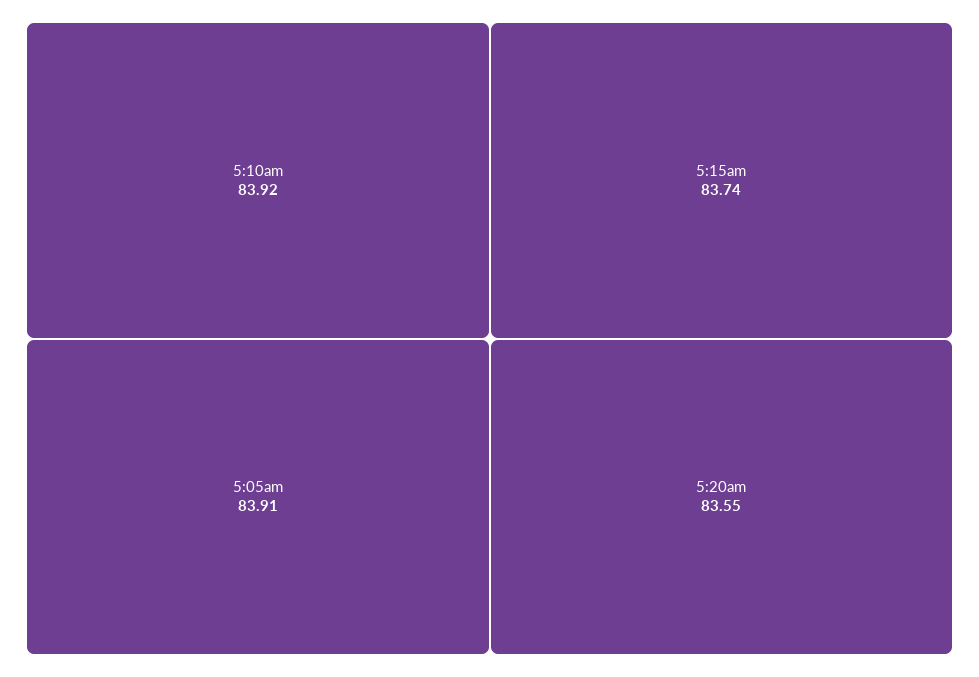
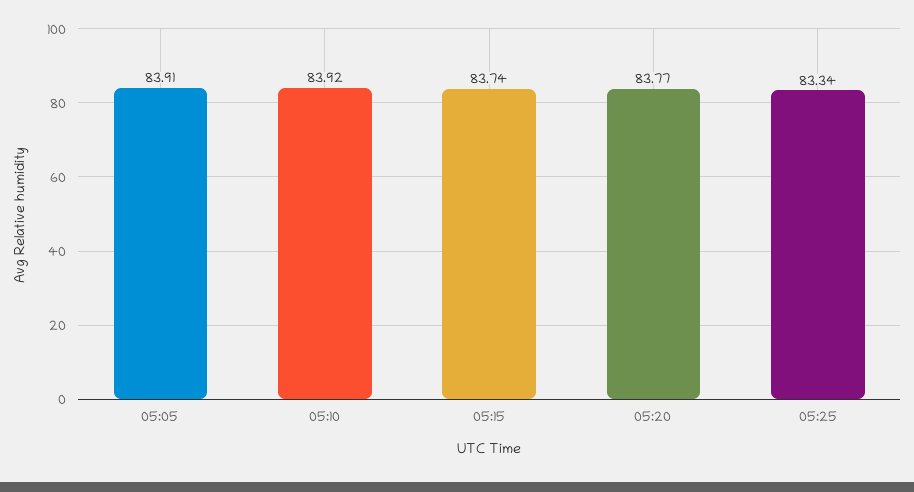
5:20am: 83.55 -> 83.77
05:25: none -> 83.34

